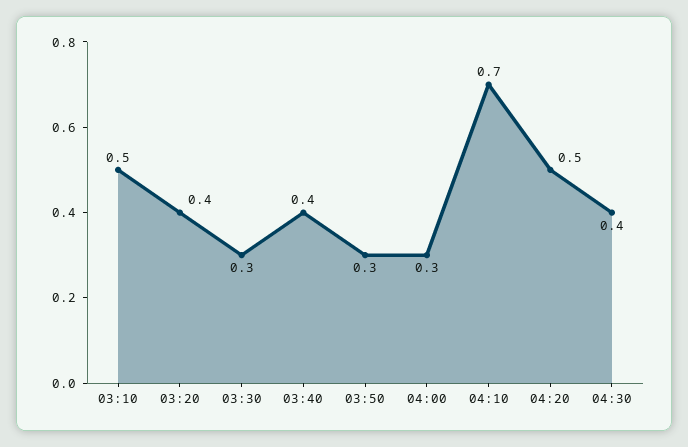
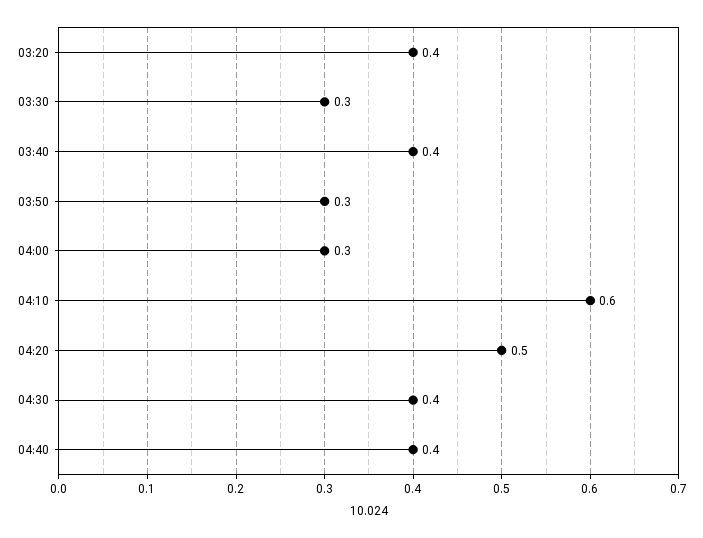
03:10: 0.5 -> none
04:10: 0.7 -> 0.6
04:40: none -> 0.4

